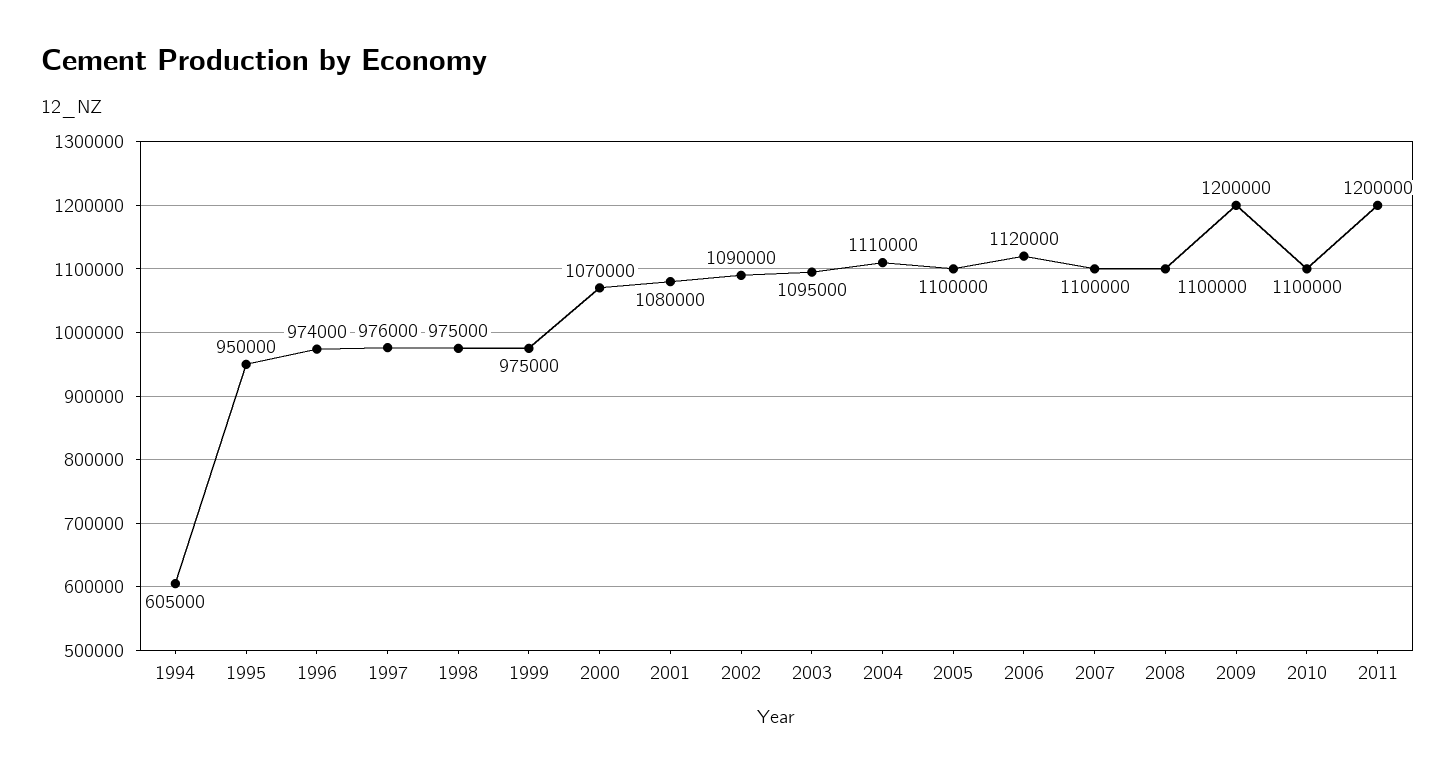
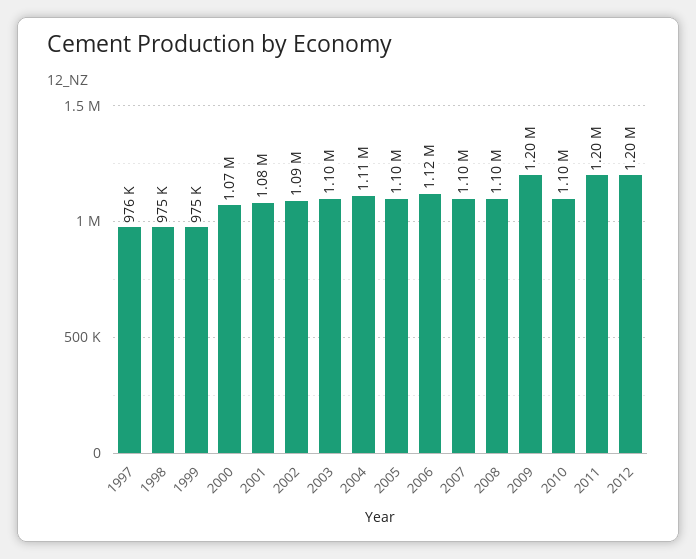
1994: 605000 -> none
1995: 950000 -> none
1996: 974000 -> none
2012: none -> 1200000

